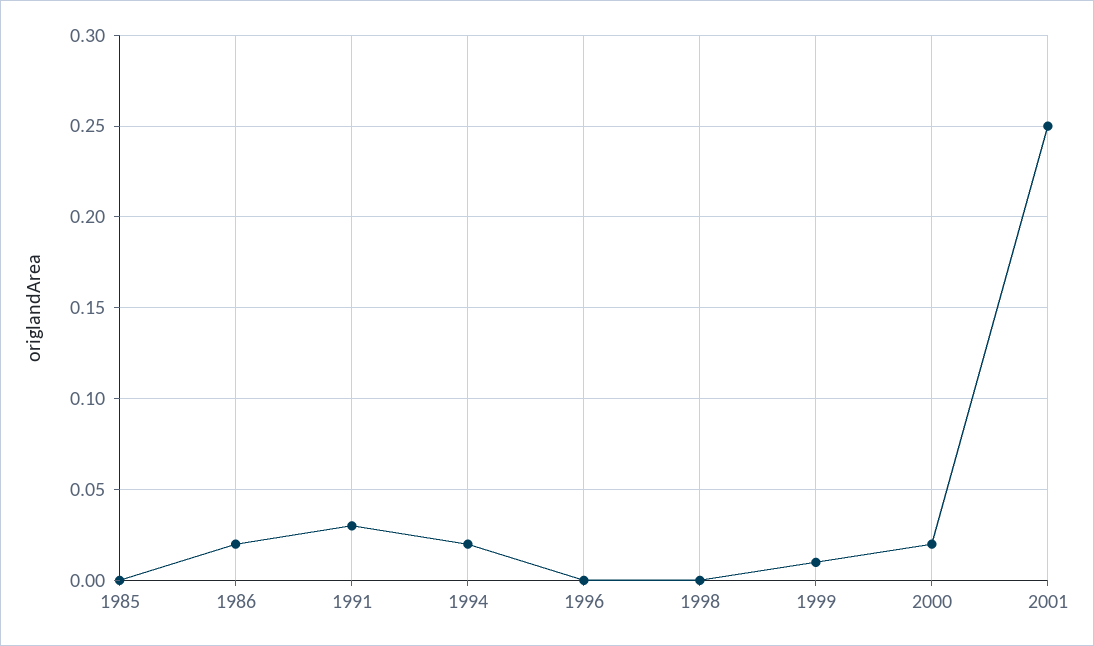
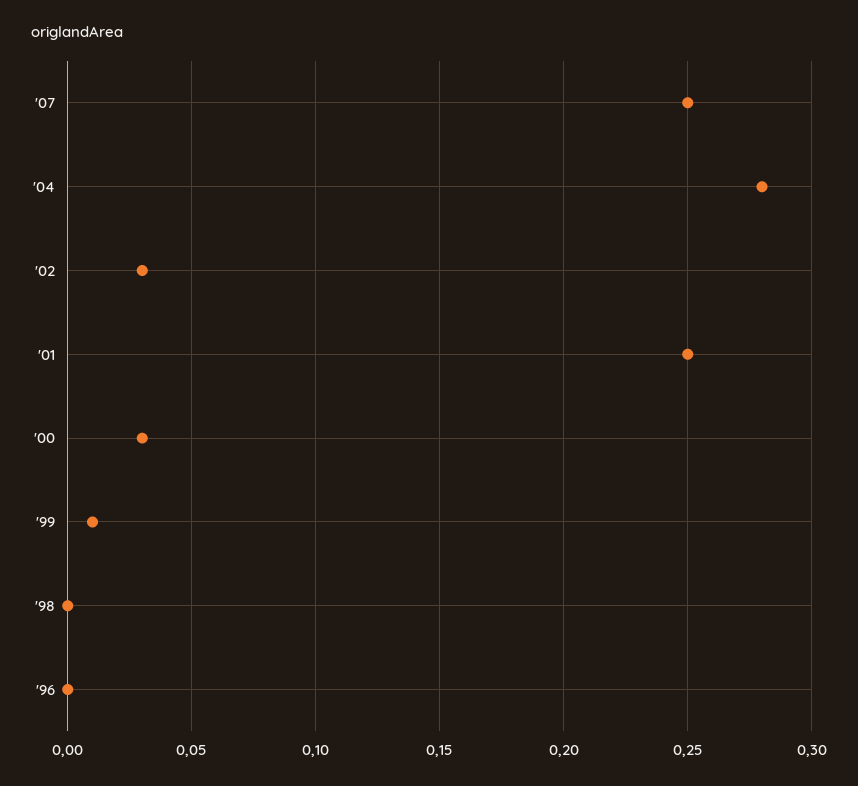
1985: 0 -> none
1986: 0.02 -> none
1991: 0.03 -> none
1994: 0.02 -> none
2000: 0.02 -> 0.03
'07: none -> 0.25
'04: none -> 0.28
'02: none -> 0.03

